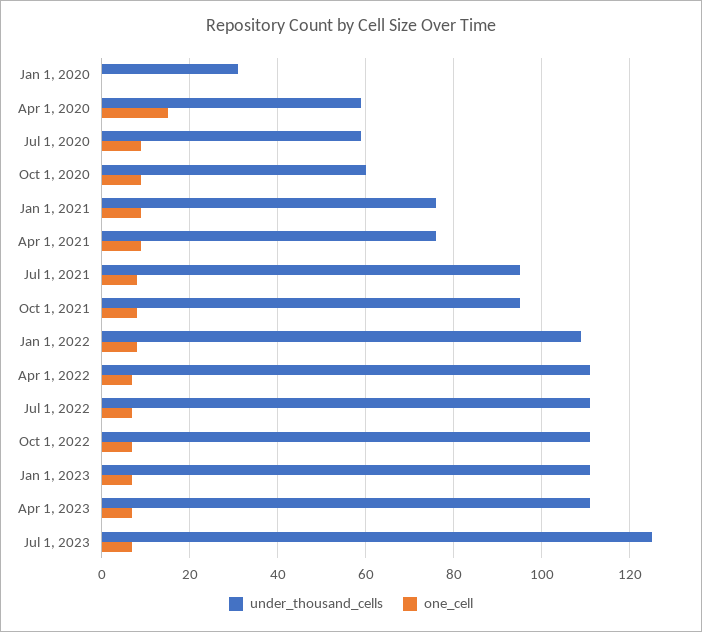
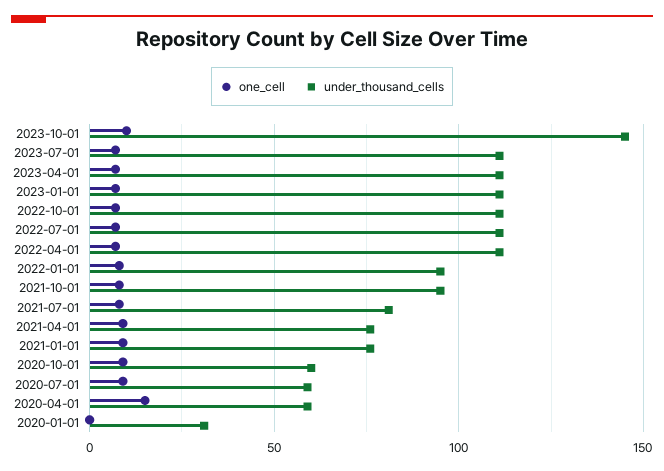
under_thousand_cells, Jul 1, 2021: 95 -> 80
under_thousand_cells, Jan 1, 2022: 110 -> 95
under_thousand_cells, Jul 1, 2023: 125 -> 110
one_cell, 2023-10-01: none -> 10
under_thousand_cells, 2023-10-01: none -> 145

